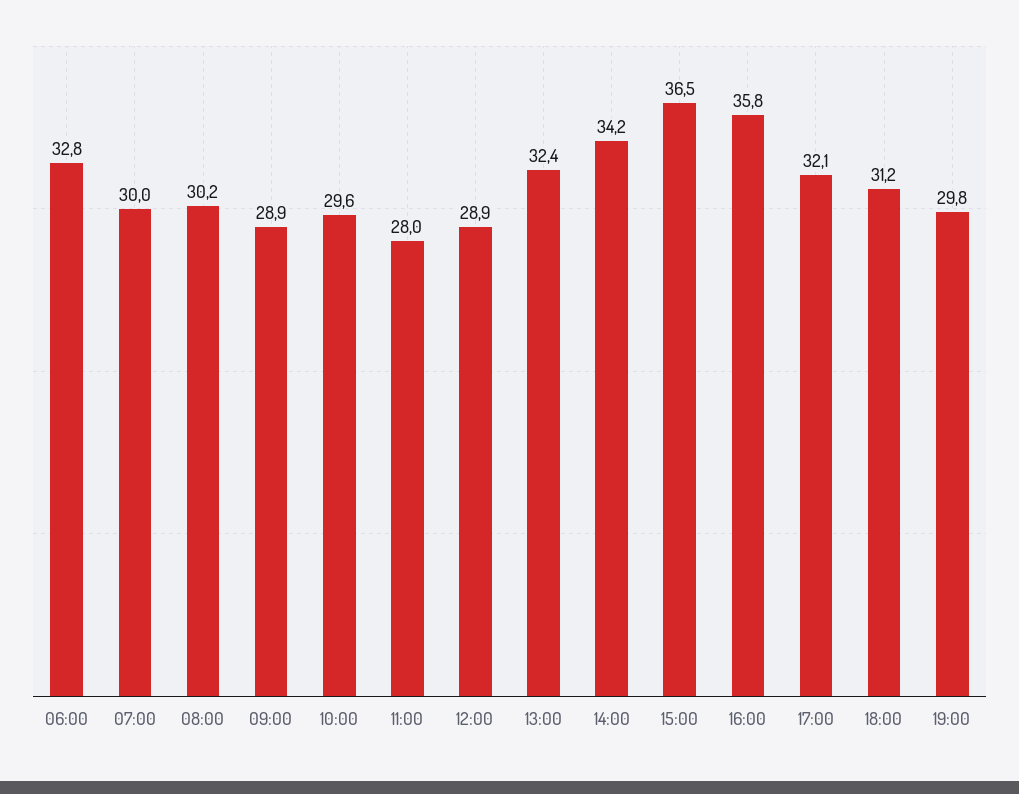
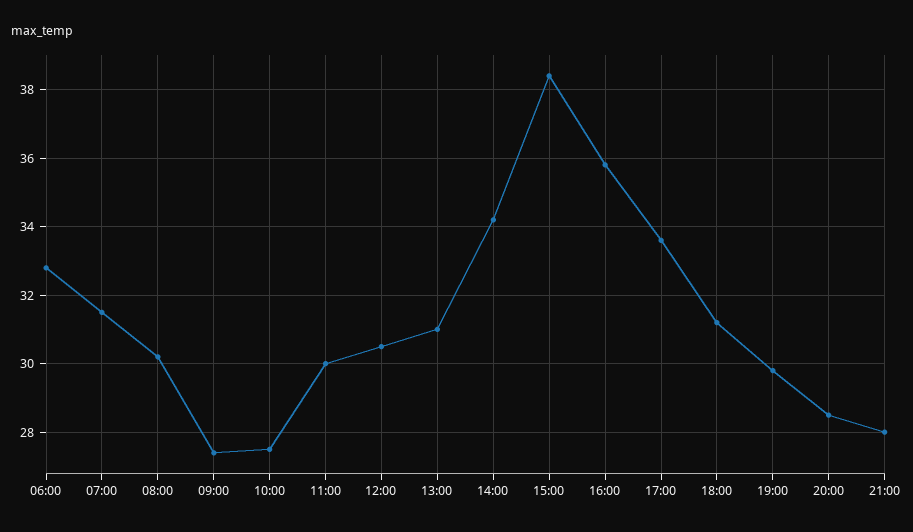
07:00: 30 -> 31.5
09:00: 28.9 -> 27.5
10:00: 29.6 -> 27.5
11:00: 28 -> 30
12:00: 28.9 -> 30.5
13:00: 32.4 -> 31
15:00: 36.5 -> 38.5
17:00: 32.1 -> 33.5
20:00: none -> 28.5
21:00: none -> 28

